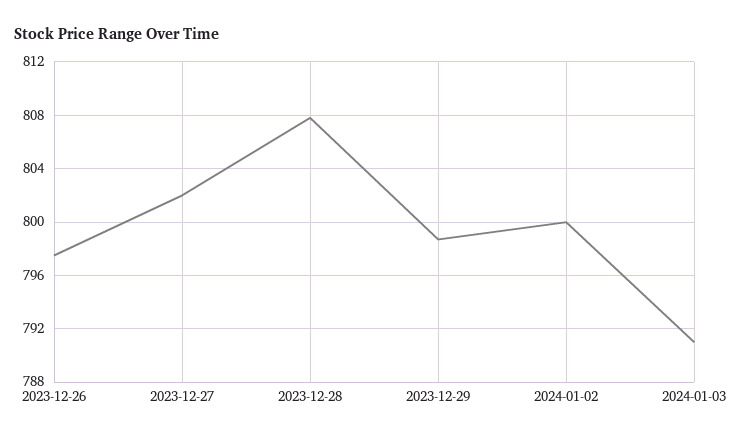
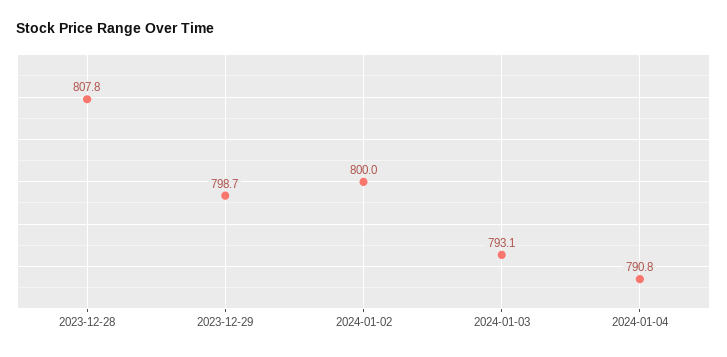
2023-12-26: 797.5 -> none
2023-12-27: 802 -> none
2024-01-03: 791 -> 793.1
2024-01-04: none -> 790.8

